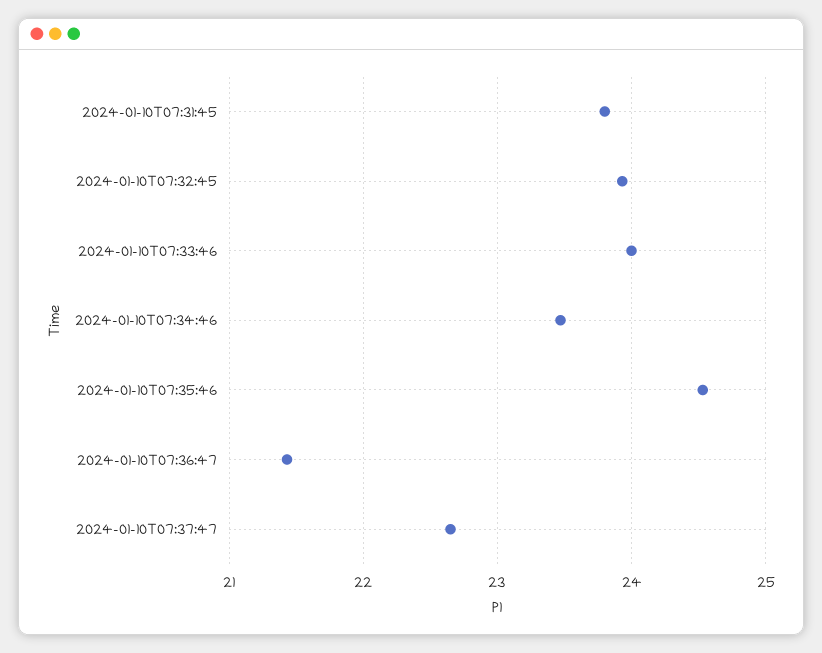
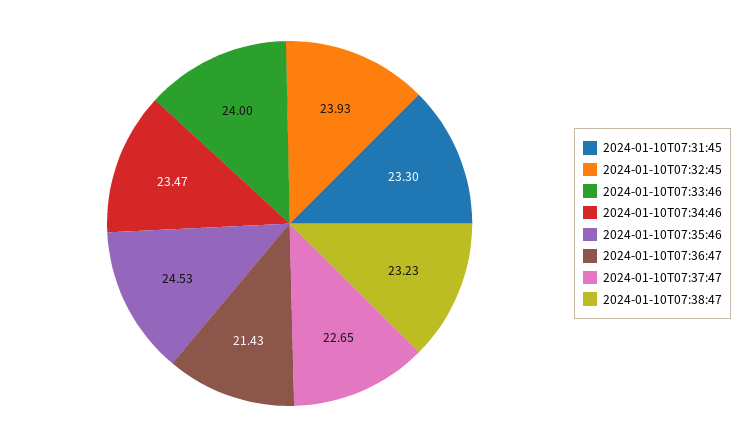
2024-01-10T07:31:45: 23.8 -> 23.3
2024-01-10T07:38:47: none -> 23.23

